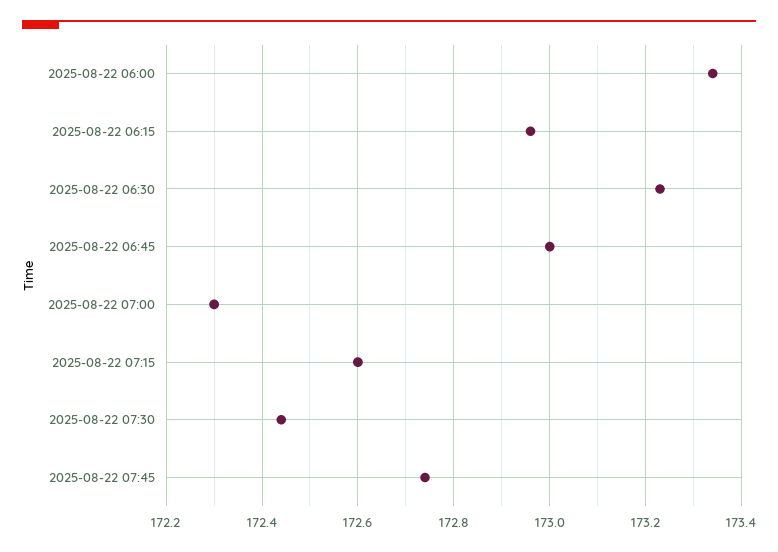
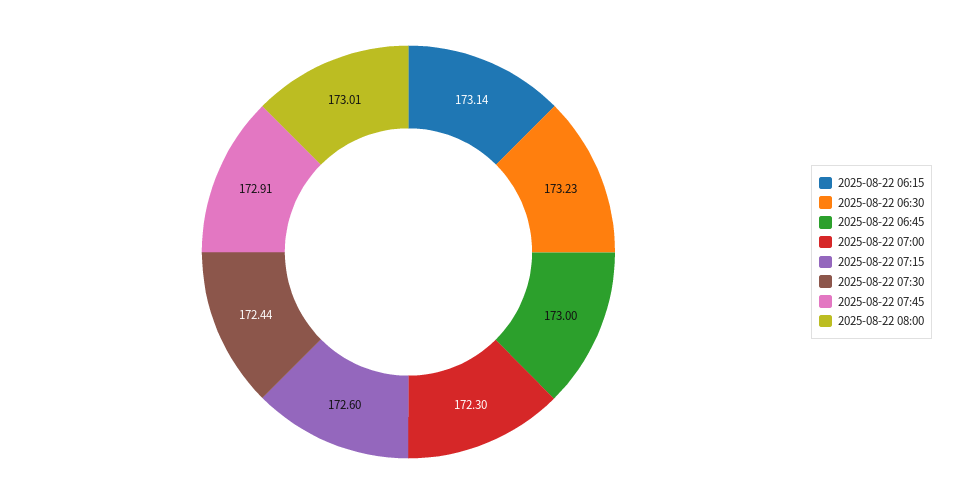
2025-08-22 06:00: 173.35 -> none
2025-08-22 06:15: 172.95 -> 173.14
2025-08-22 07:45: 172.75 -> 172.91
2025-08-22 08:00: none -> 173.01

